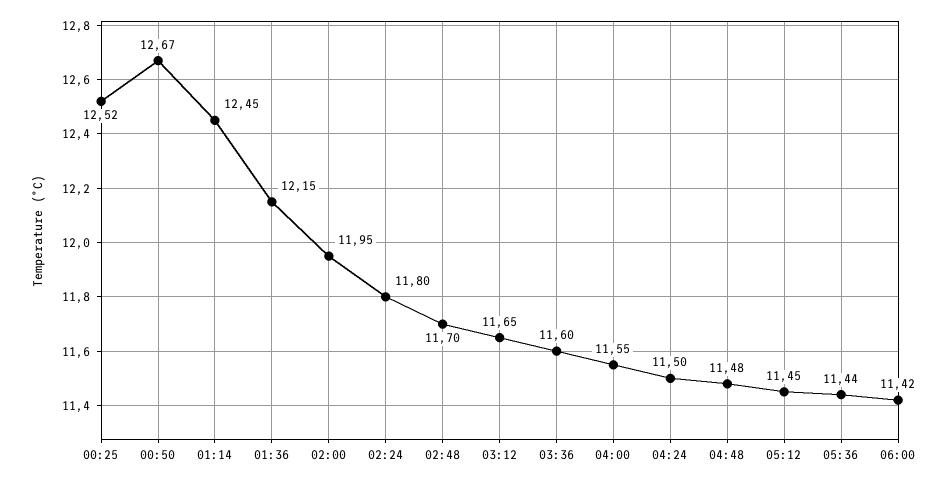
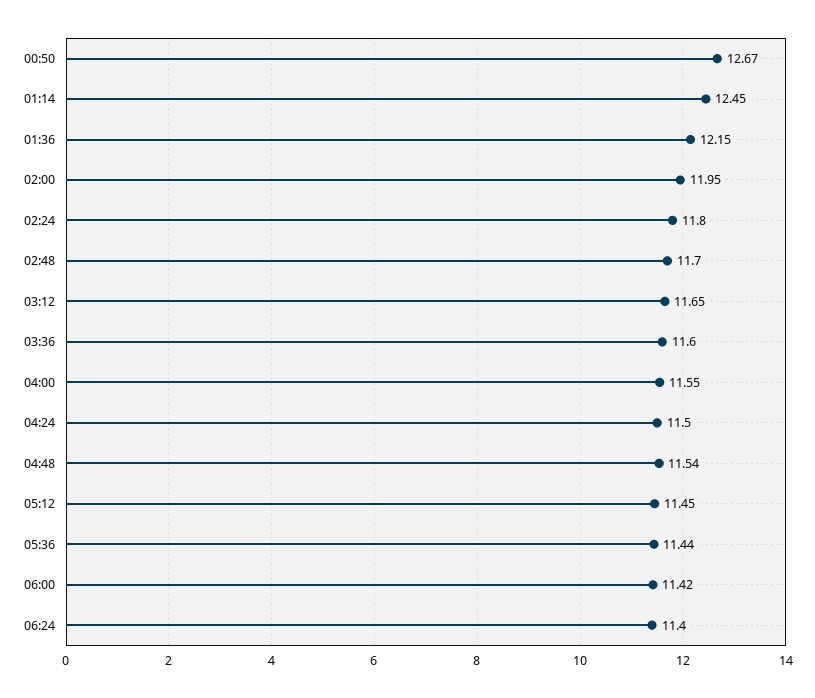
00:25: 12.52 -> none
04:48: 11.48 -> 11.54
06:24: none -> 11.4

